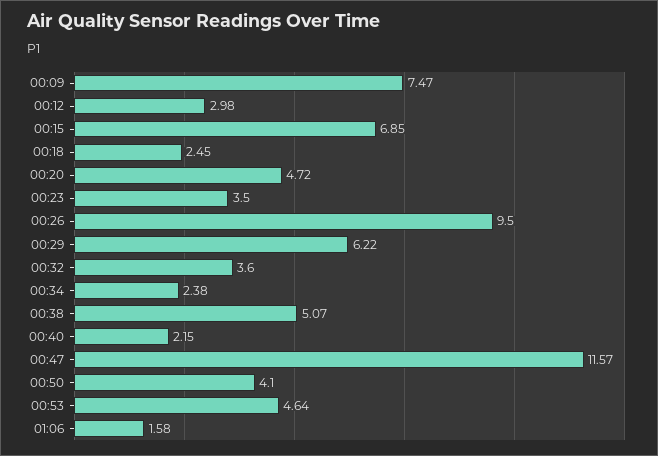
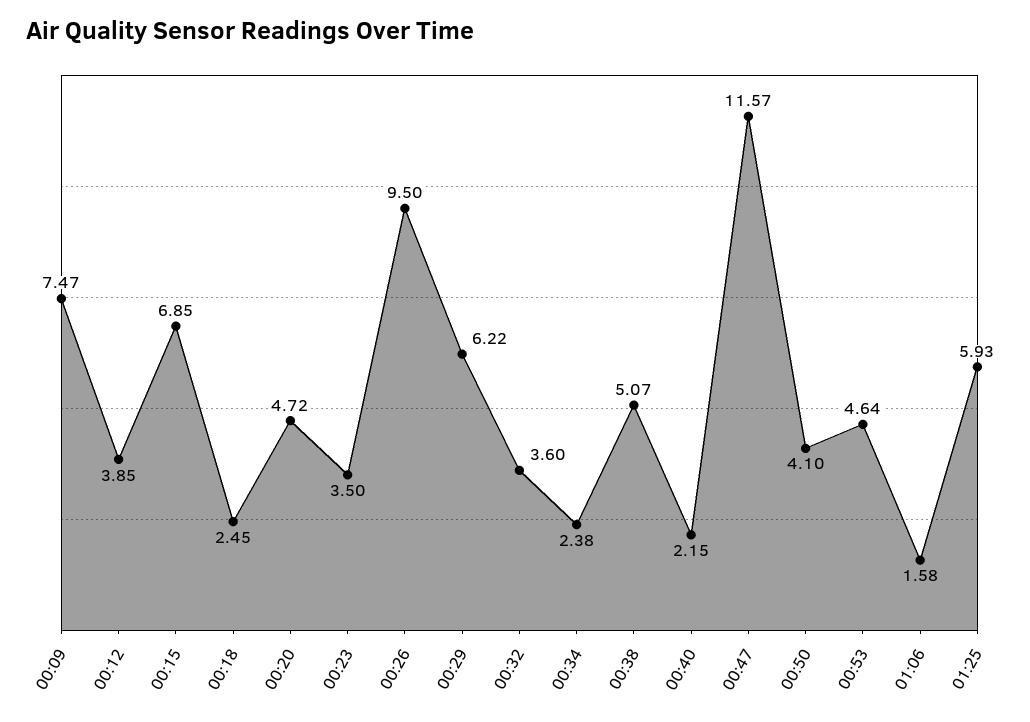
00:12: 2.98 -> 3.85
01:25: none -> 5.93

